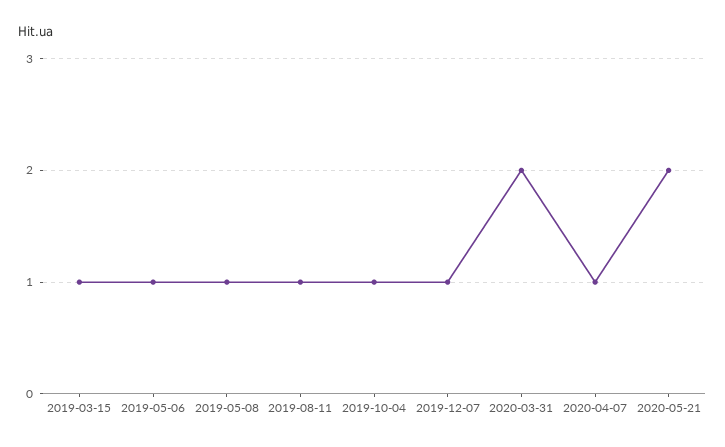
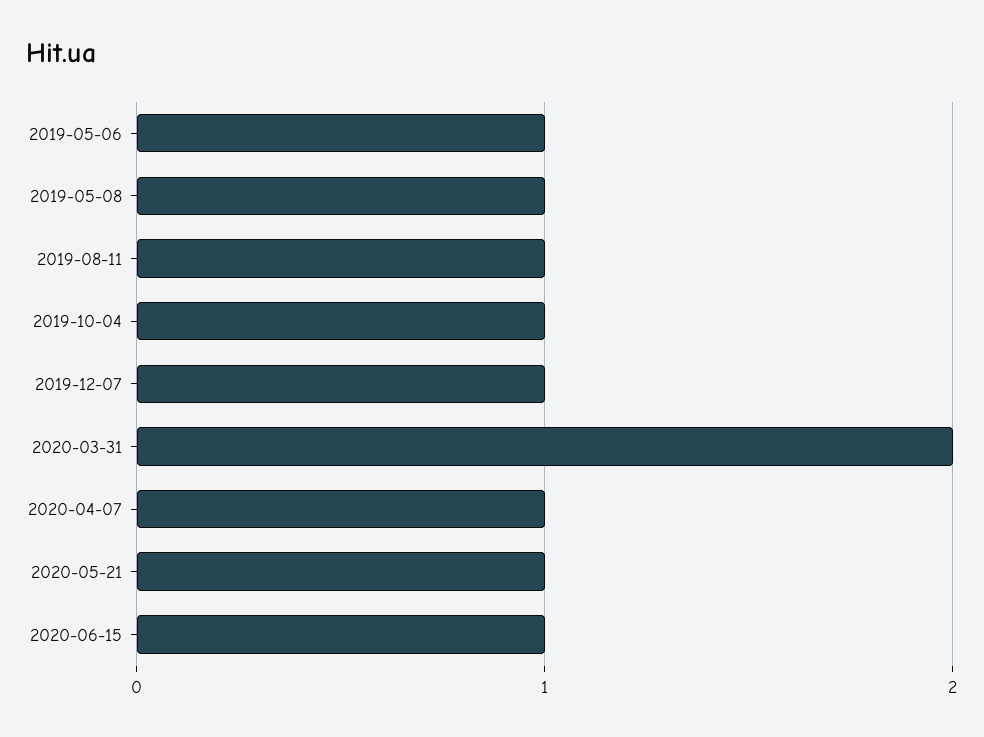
2019-03-15: 1 -> none
2020-05-21: 2 -> 1
2020-06-15: none -> 1

